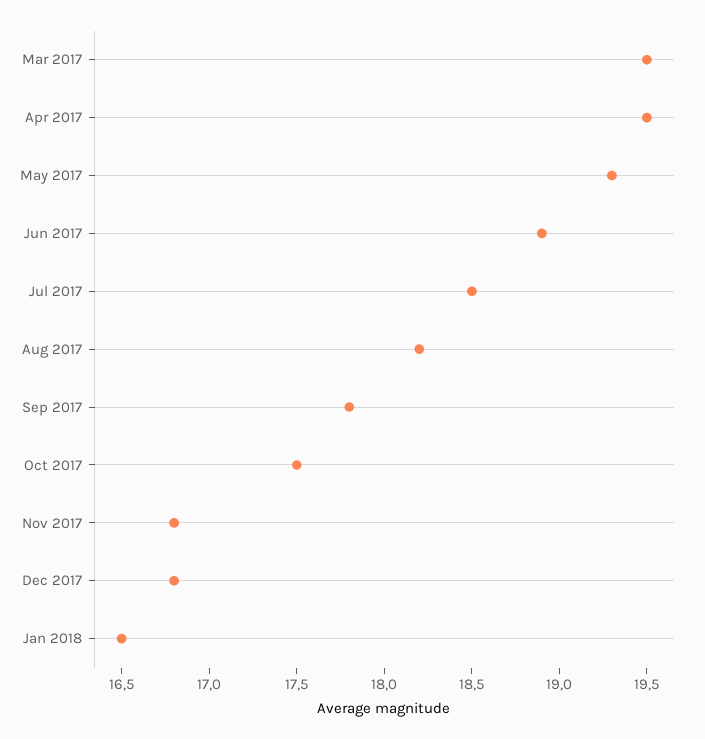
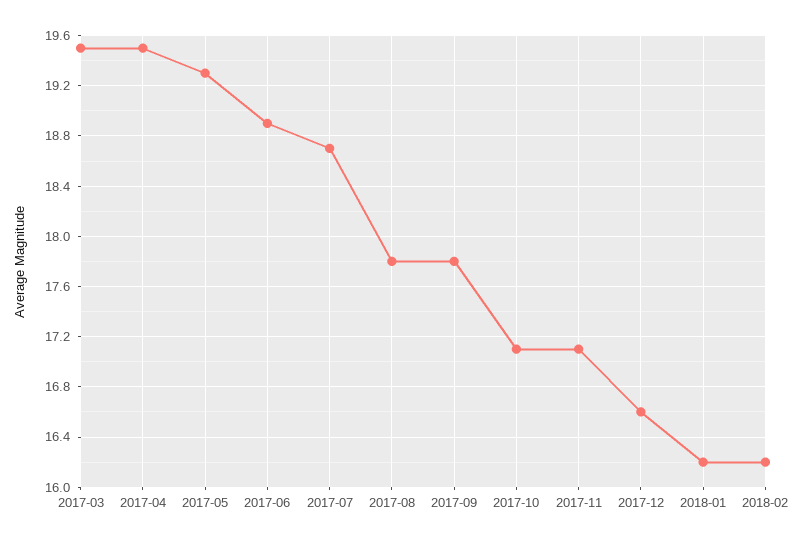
Jul 2017: 18.5 -> 18.7
Aug 2017: 18.2 -> 17.8
Oct 2017: 17.5 -> 17.1
Nov 2017: 16.8 -> 17.1
Dec 2017: 16.8 -> 16.6
Jan 2018: 16.5 -> 16.2
2018-02: none -> 16.2

